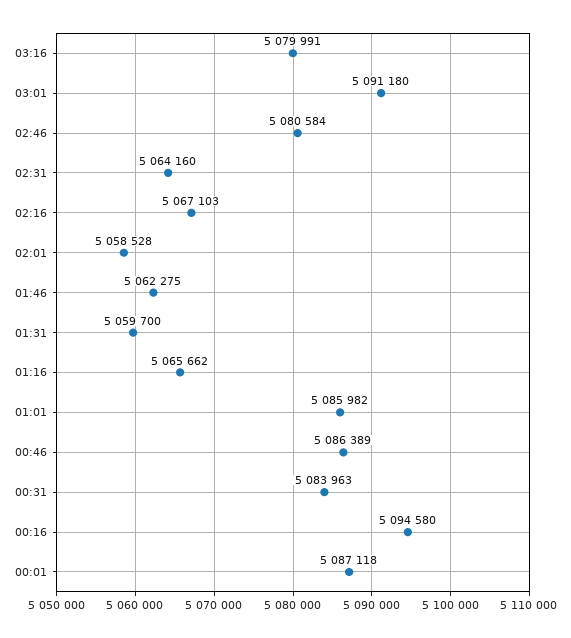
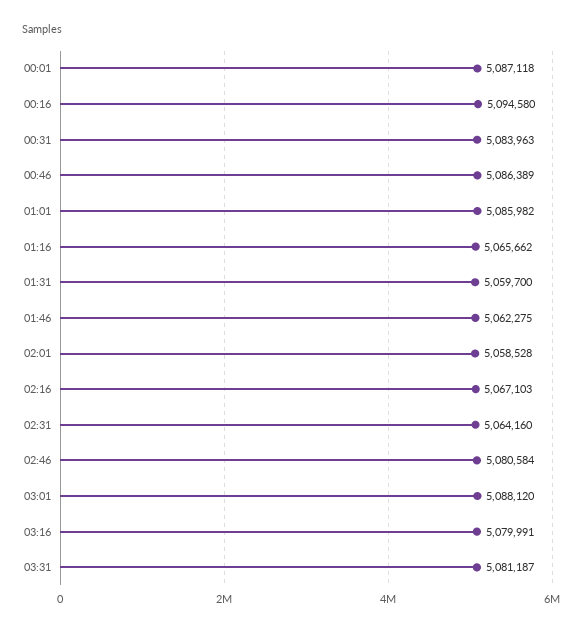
03:01: 5091180 -> 5088120
03:31: none -> 5081187

